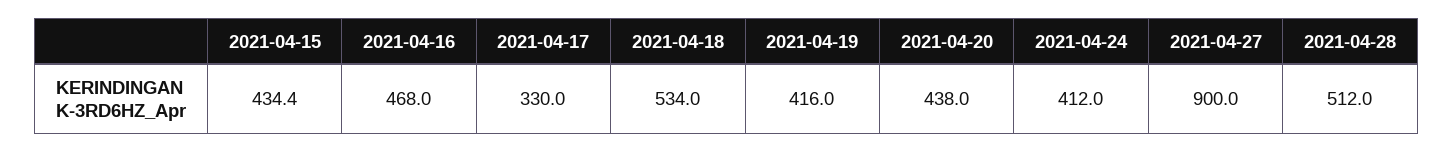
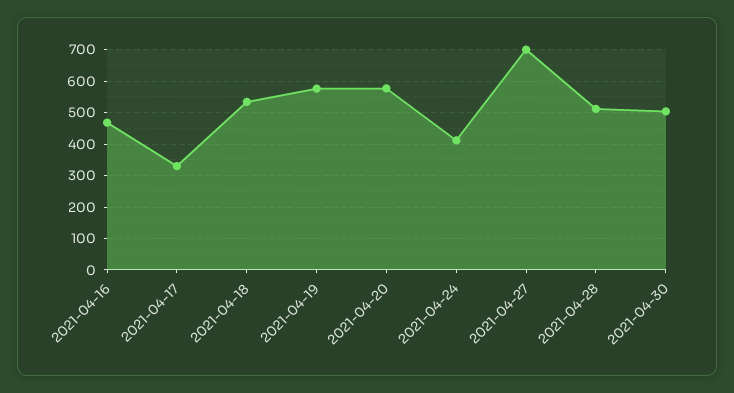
2021-04-15: 434.4 -> none
2021-04-19: 416 -> 580
2021-04-20: 438 -> 580
2021-04-27: 900 -> 700
2021-04-30: none -> 500

